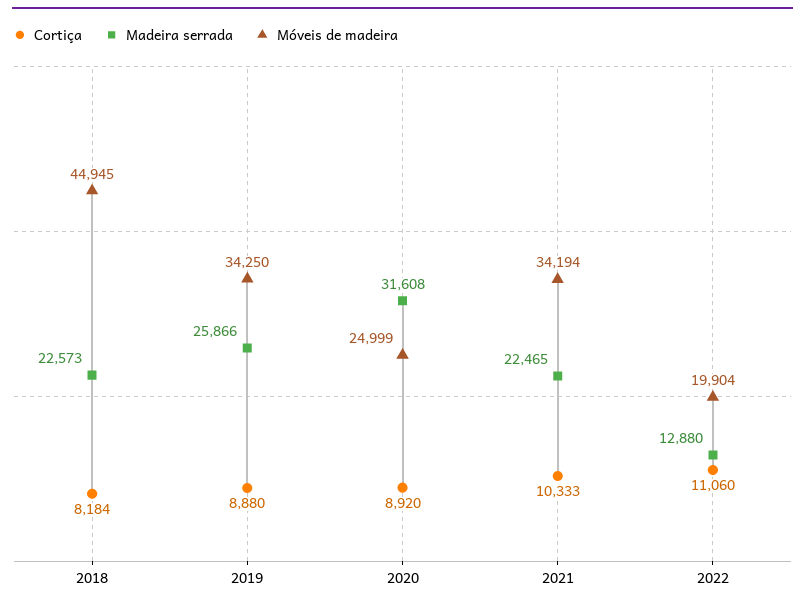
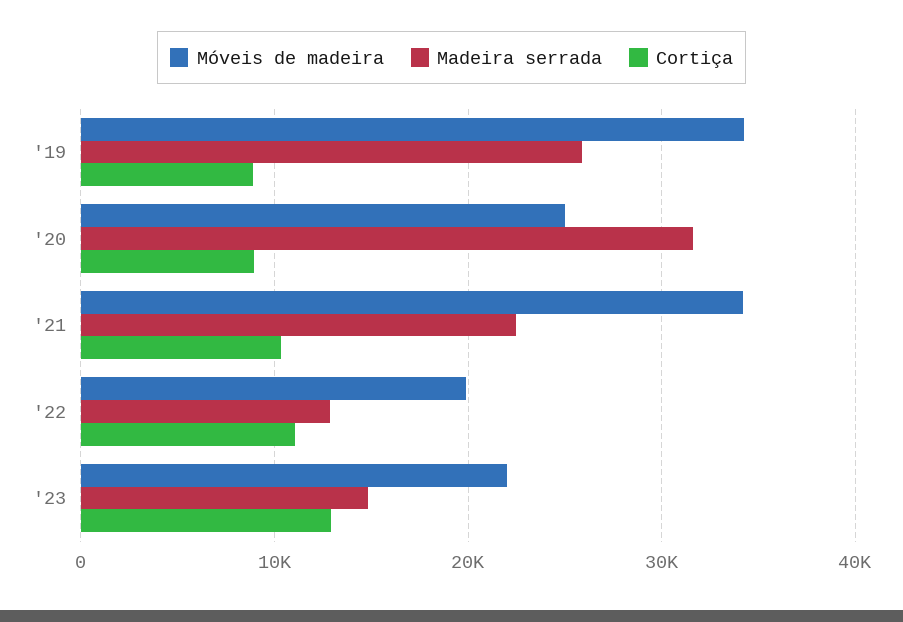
Cortiça, 2018: 8184 -> none
Madeira serrada, 2018: 22573 -> none
Móveis de madeira, 2018: 44945 -> none
Móveis de madeira, '23: none -> 22000
Madeira serrada, '23: none -> 15000
Cortiça, '23: none -> 13000

